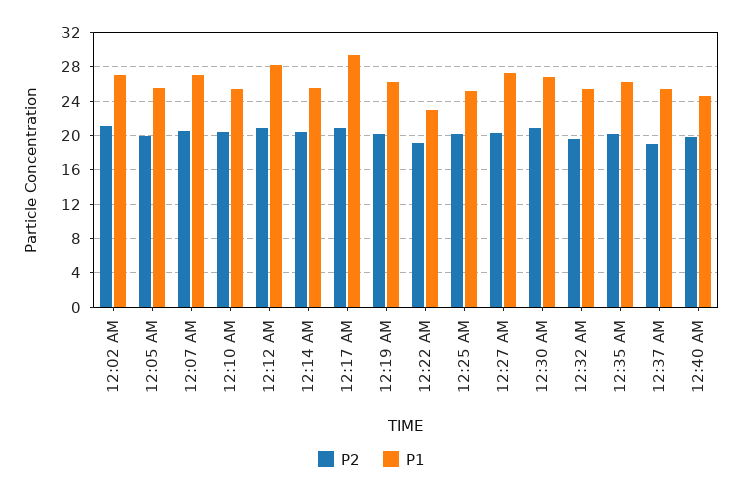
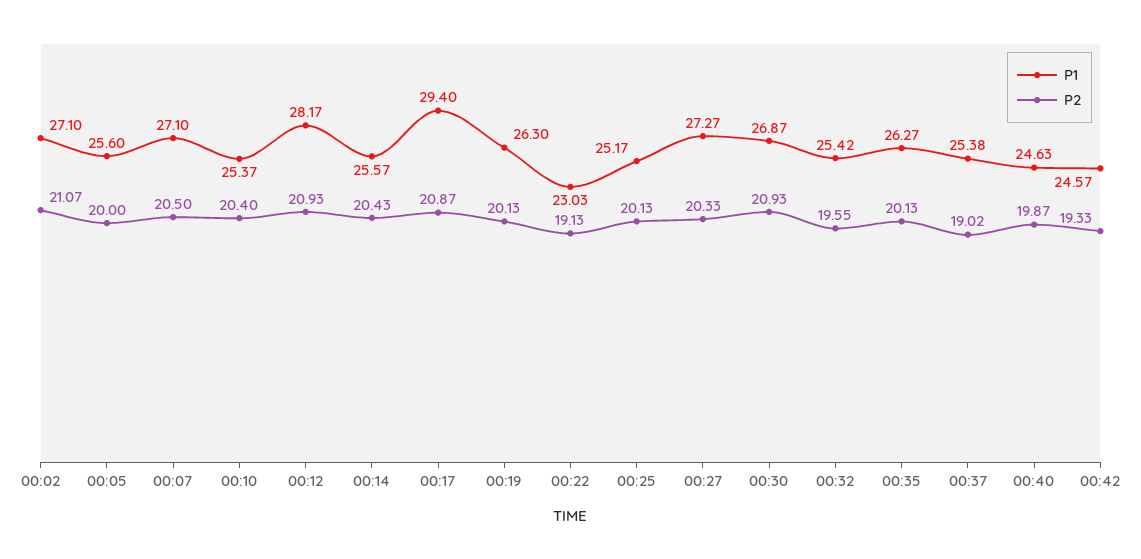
P1, 00:42: none -> 24.57
P2, 00:42: none -> 19.33

